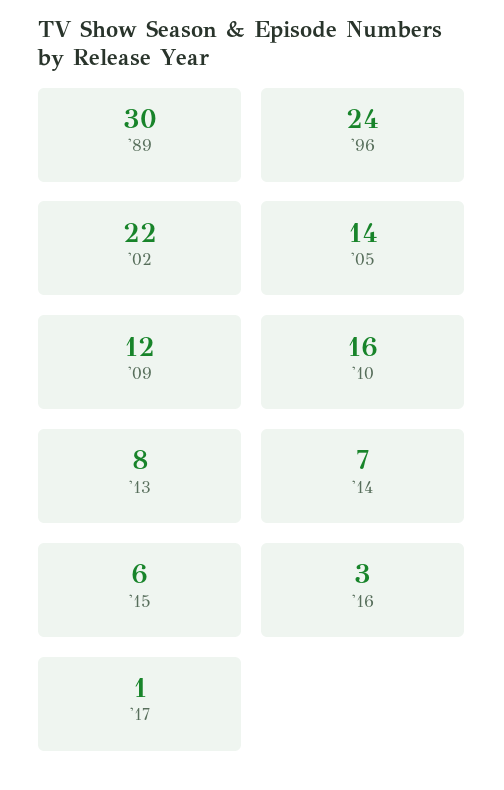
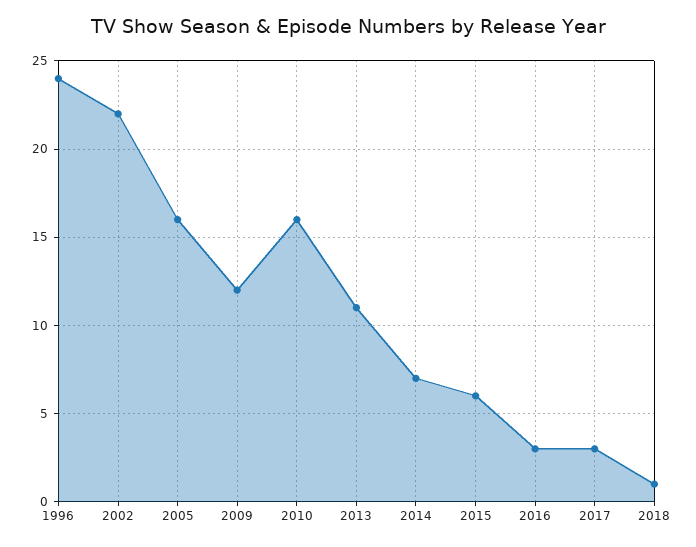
'89: 30 -> none
'05: 14 -> 16
'13: 8 -> 11
'17: 1 -> 3
2018: none -> 1

